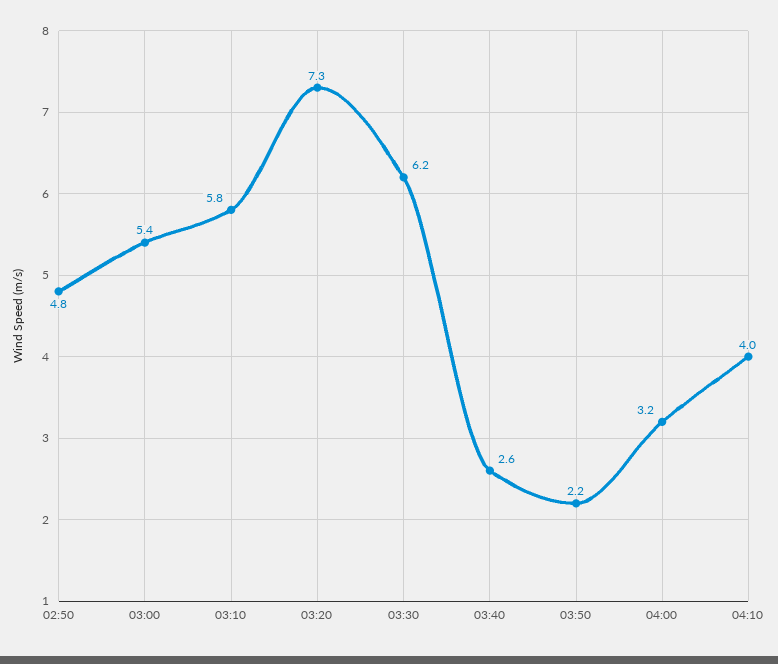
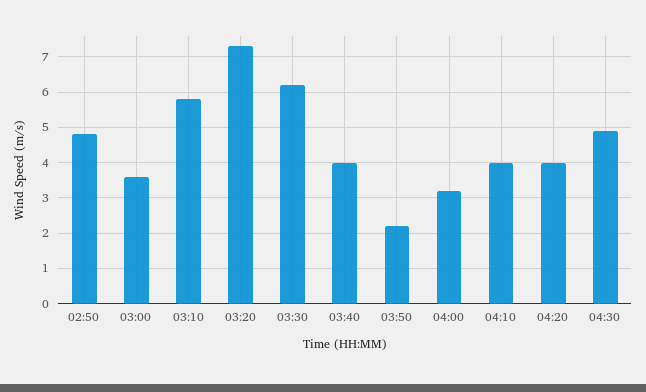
03:00: 5.4 -> 3.5
03:40: 2.6 -> 4
04:20: none -> 4
04:30: none -> 5

